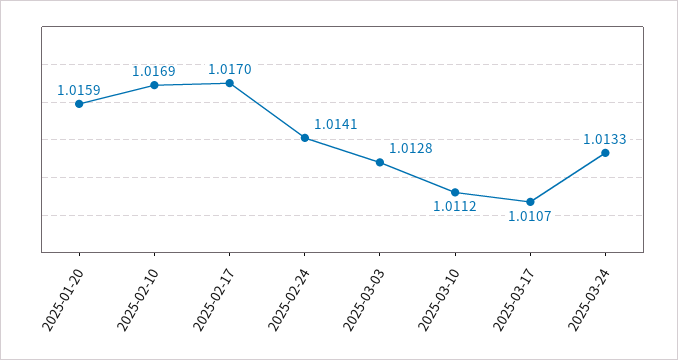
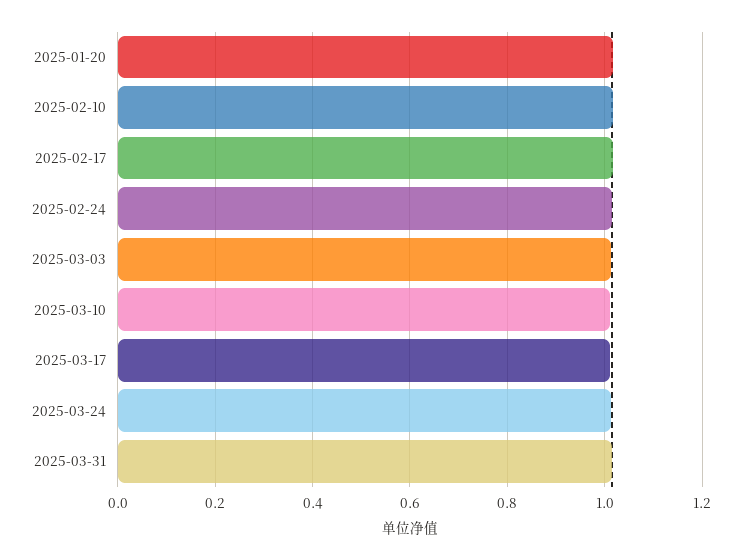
2025-03-31: none -> 1.02

